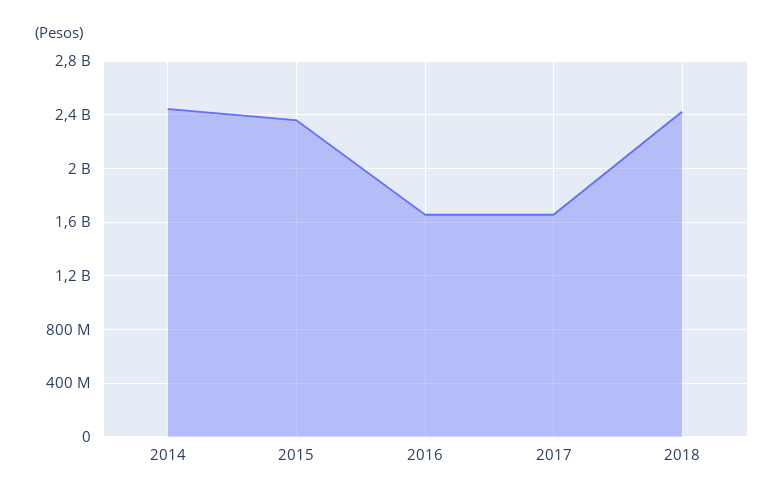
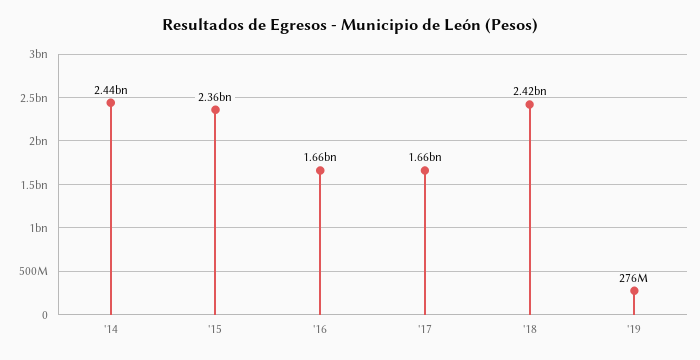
'19: none -> 276000000

